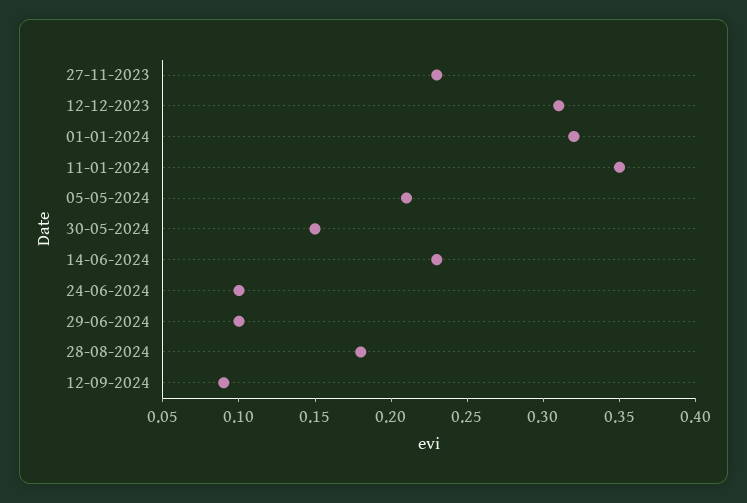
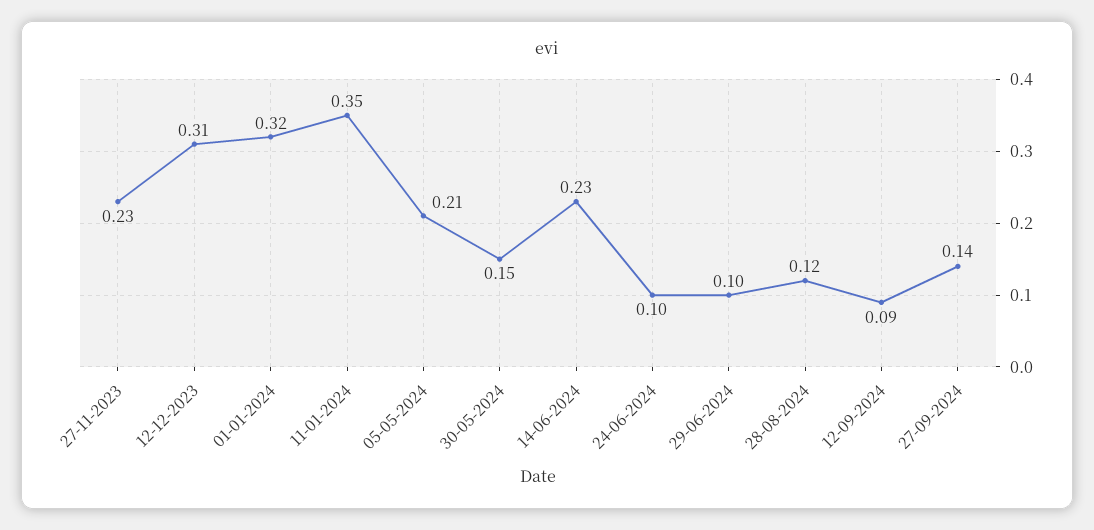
28-08-2024: 0.18 -> 0.12
27-09-2024: none -> 0.14

